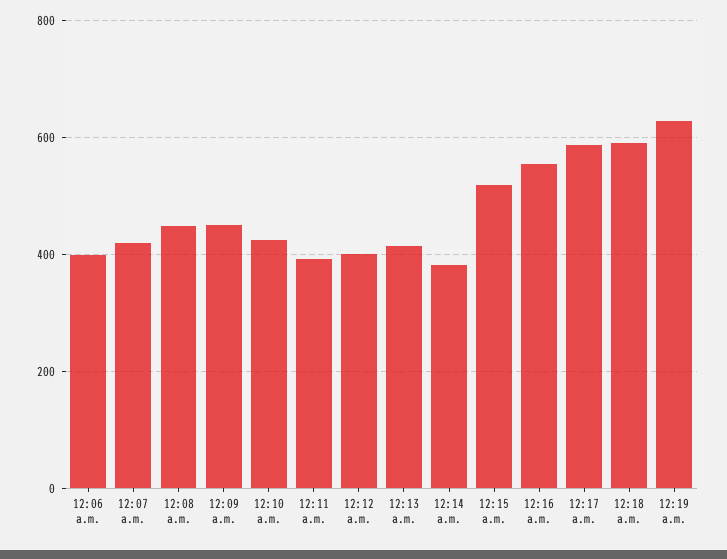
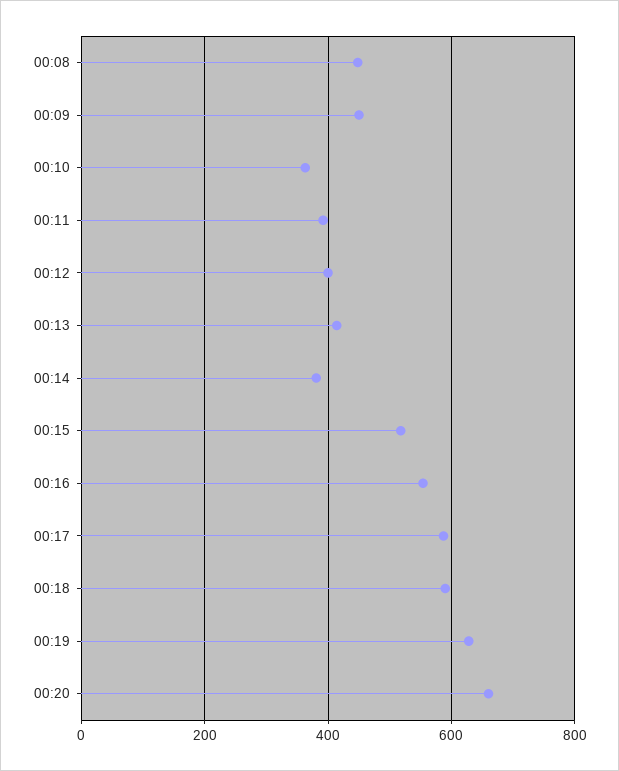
12:06 a.m.: 400 -> none
12:07 a.m.: 420 -> none
12:10 a.m.: 420 -> 360
00:20: none -> 660

